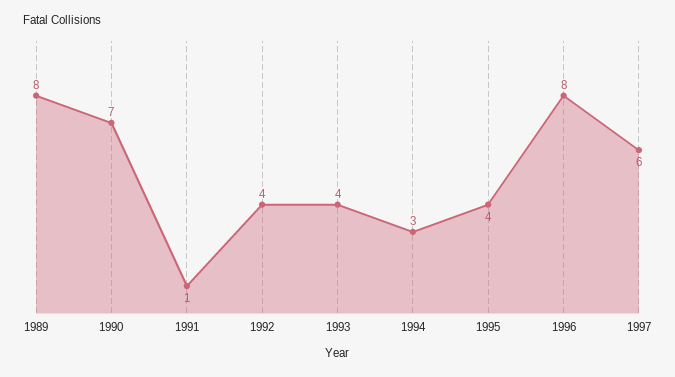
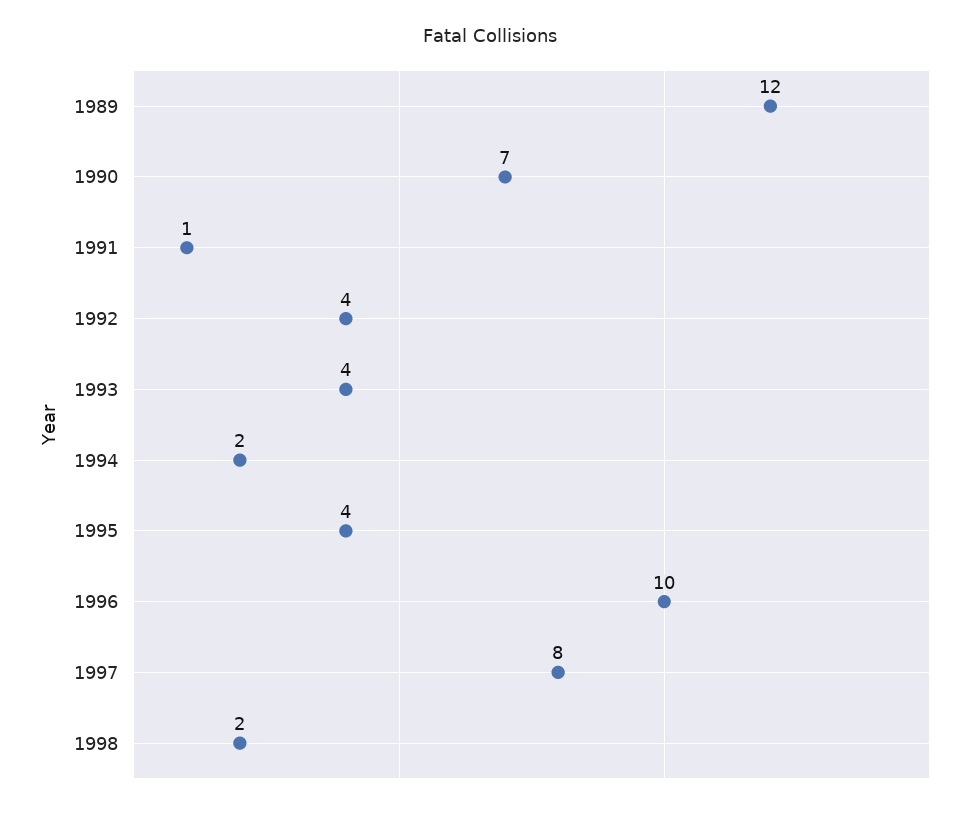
1989: 8 -> 12
1994: 3 -> 2
1996: 8 -> 10
1997: 6 -> 8
1998: none -> 2

